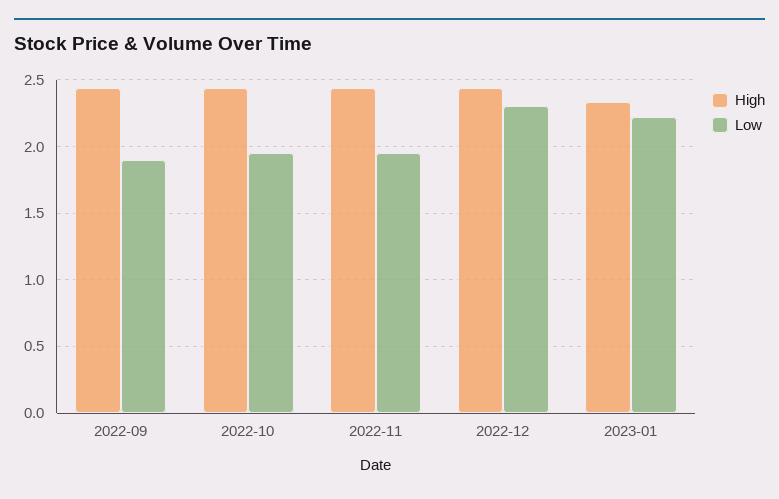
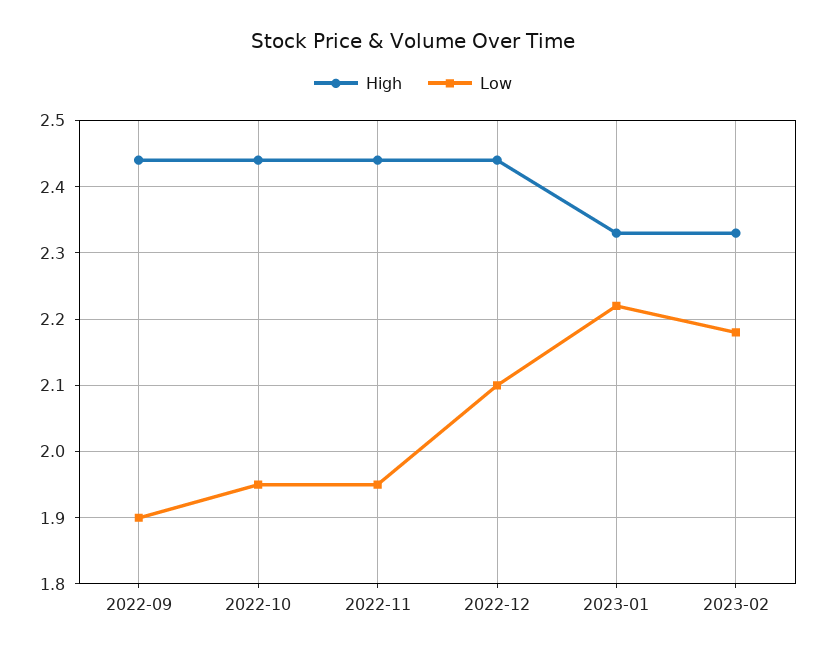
Low, 2022-12: 2.3 -> 2.1
High, 2023-02: none -> 2.33
Low, 2023-02: none -> 2.18

